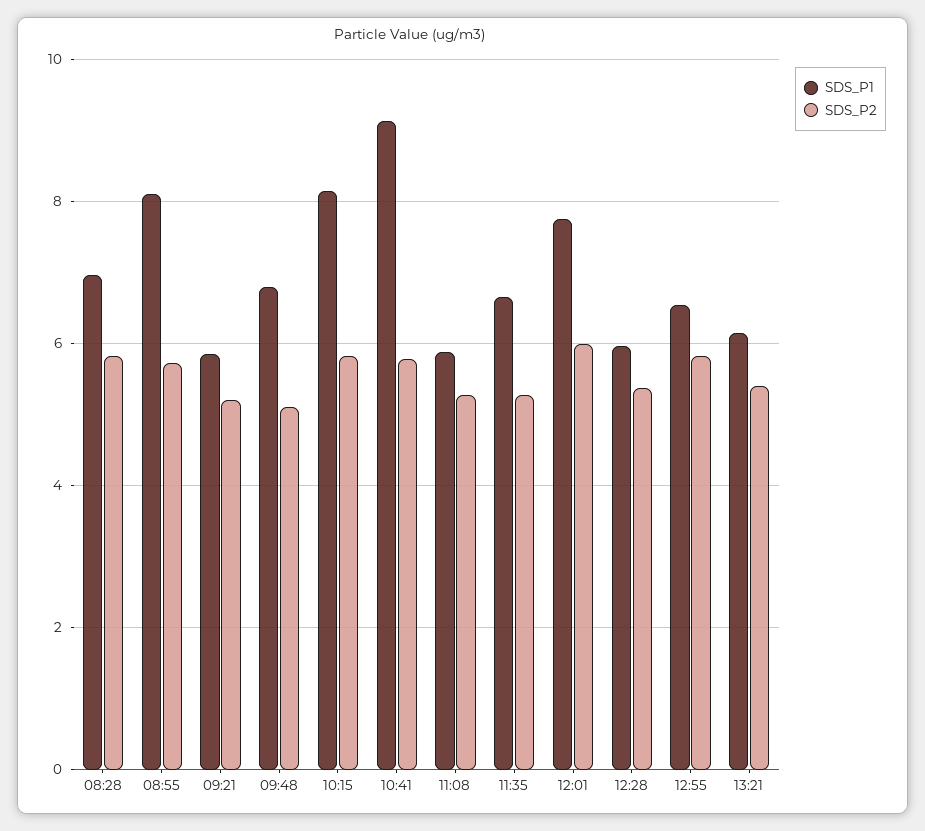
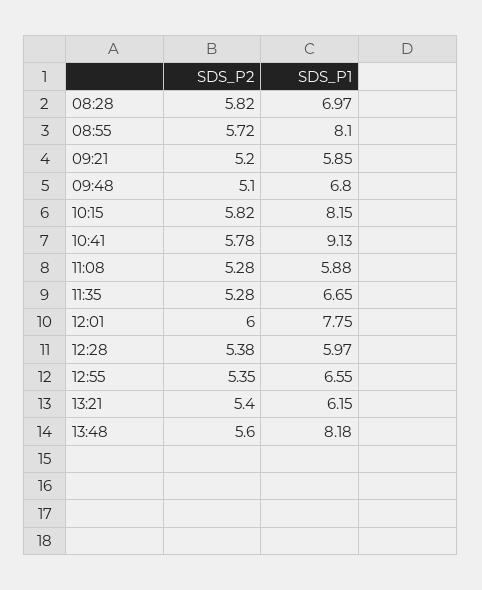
SDS_P2, 12:55: 5.8 -> 5.35
SDS_P2, 13:48: none -> 5.6
SDS_P1, 13:48: none -> 8.18

